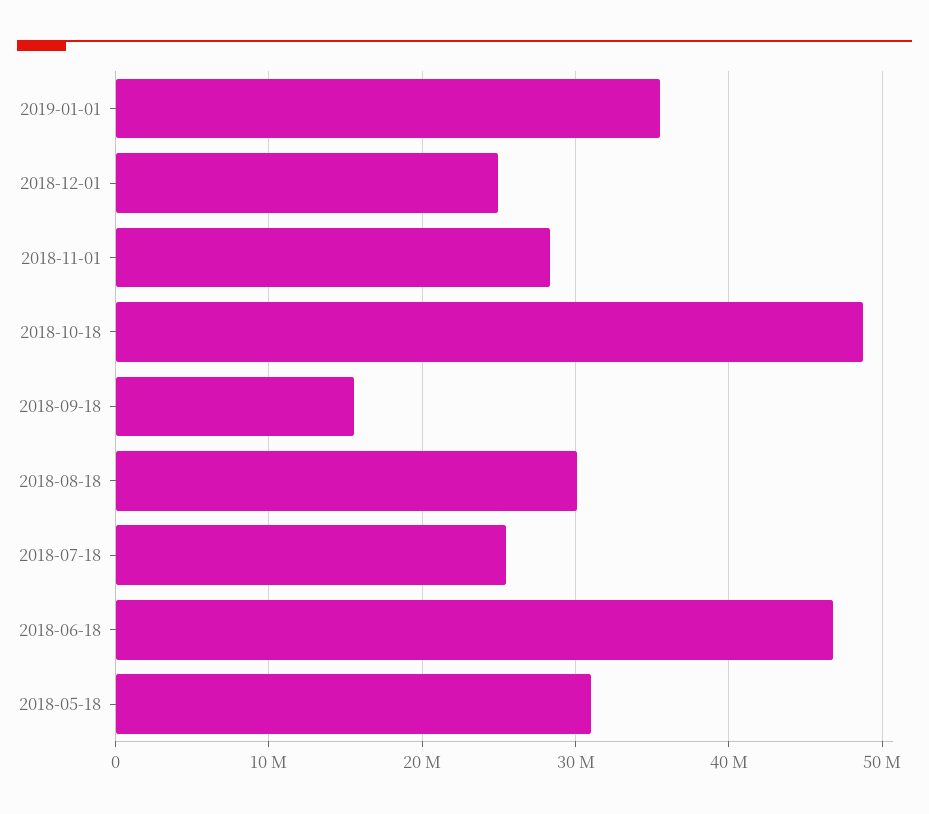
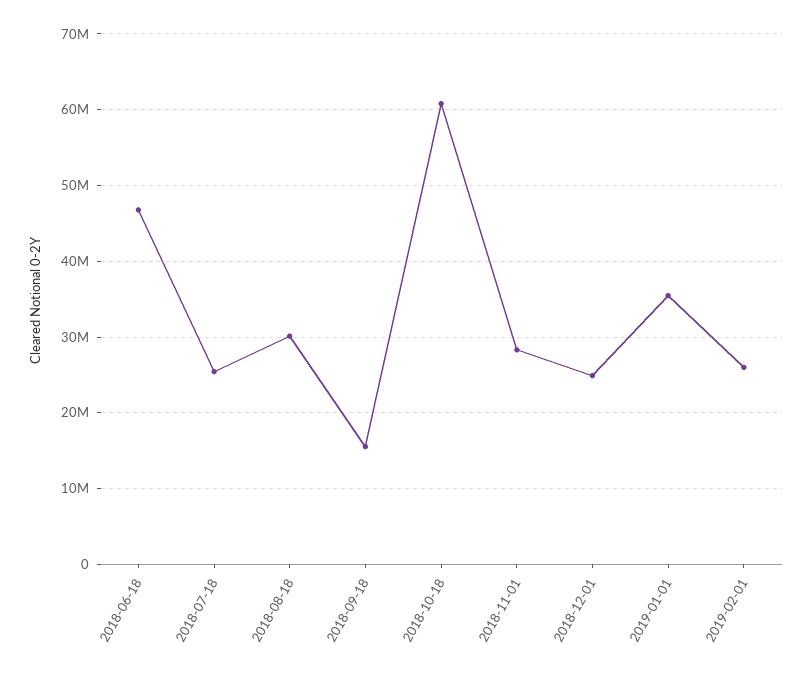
2018-10-18: 49000000 -> 61000000
2018-05-18: 31000000 -> none
2019-02-01: none -> 26000000

